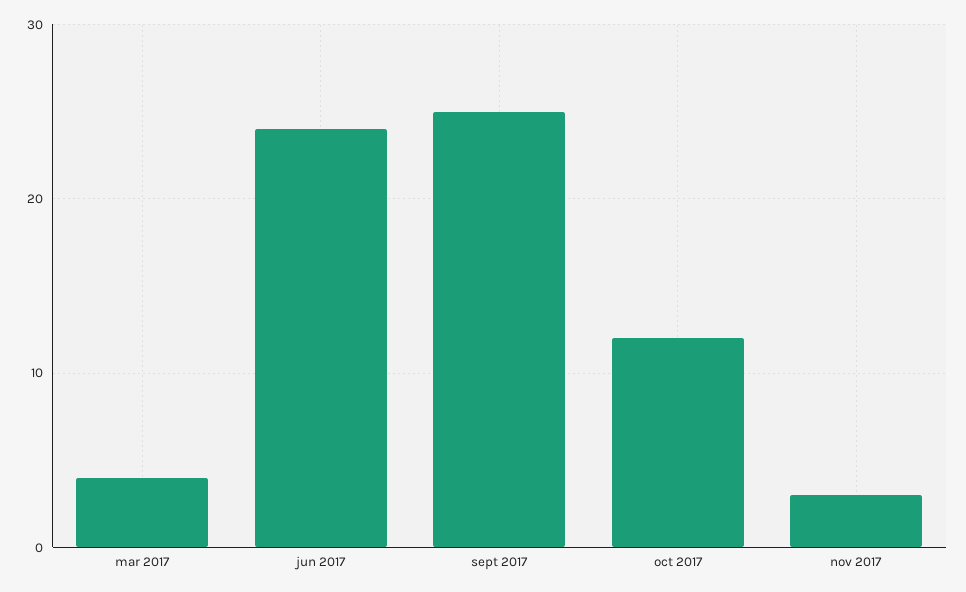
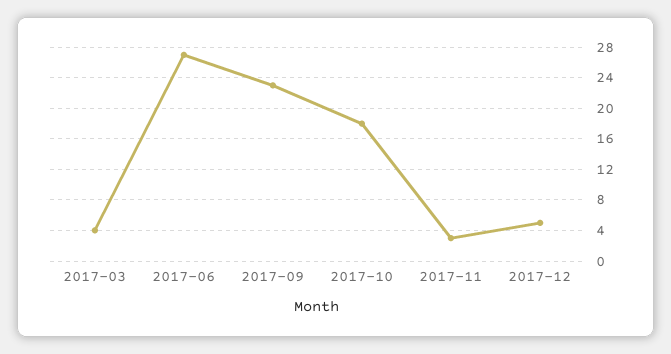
jun 2017: 24 -> 27
sept 2017: 25 -> 23
oct 2017: 12 -> 18
2017-12: none -> 5

